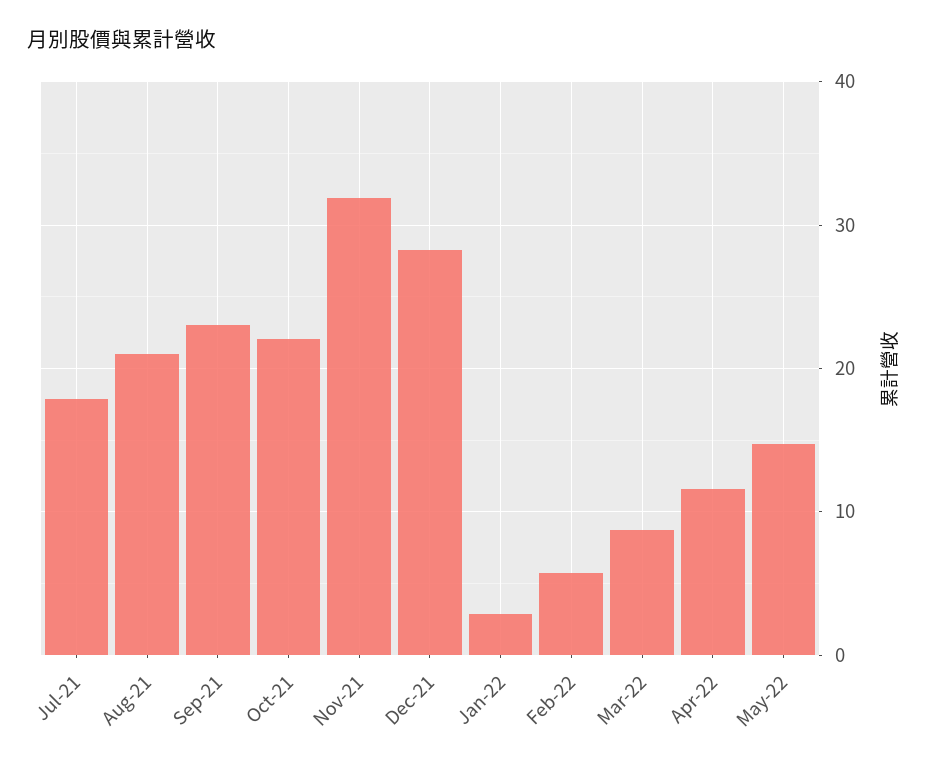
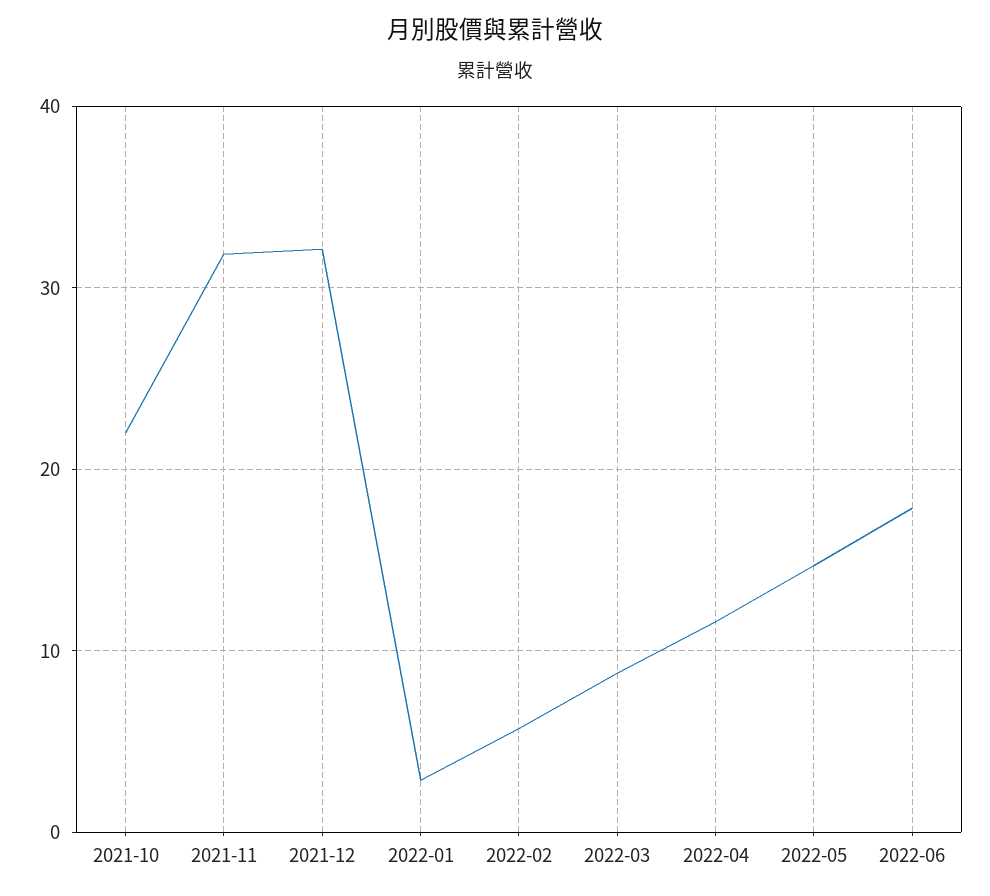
Jul-21: 18 -> none
Aug-21: 21 -> none
Sep-21: 23 -> none
Dec-21: 28 -> 32
2022-06: none -> 18

